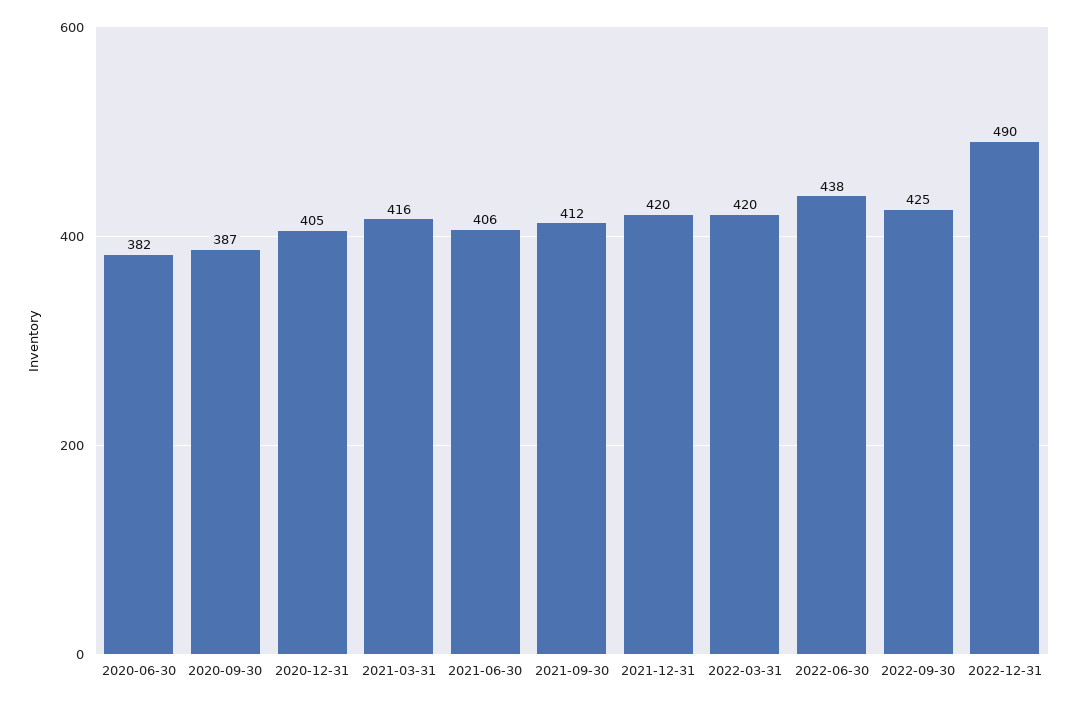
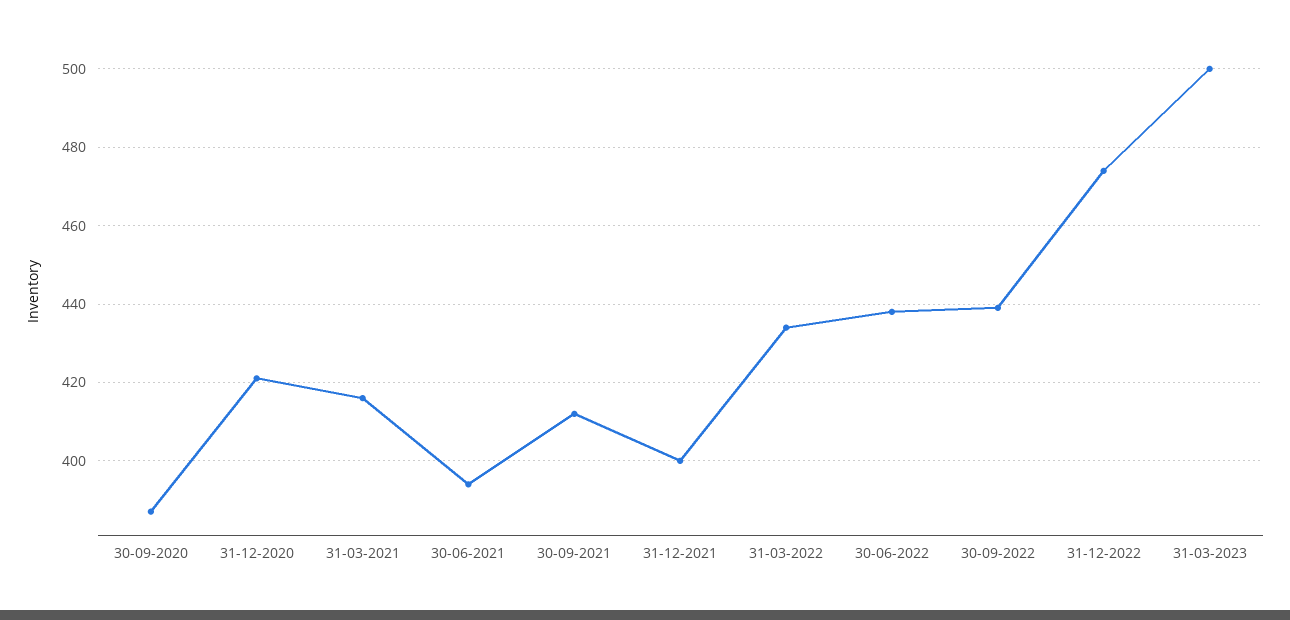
2020-06-30: 382 -> none
2020-12-31: 405 -> 420
2021-06-30: 406 -> 395
2021-12-31: 420 -> 400
2022-03-31: 420 -> 435
2022-09-30: 425 -> 440
2022-12-31: 490 -> 475
31-03-2023: none -> 500

